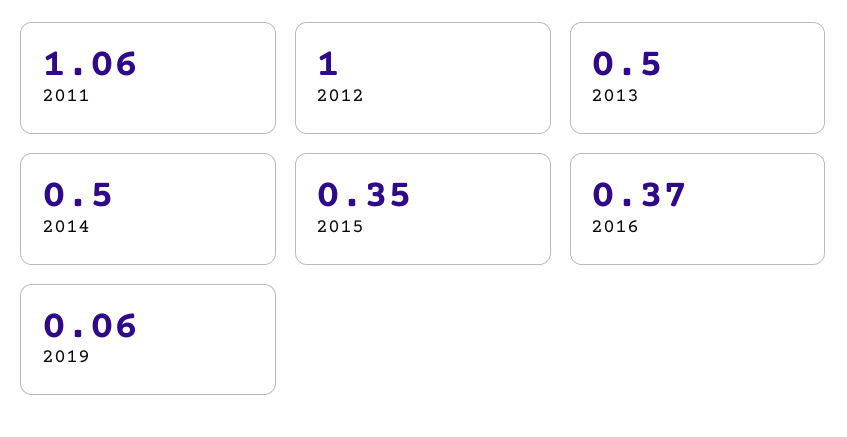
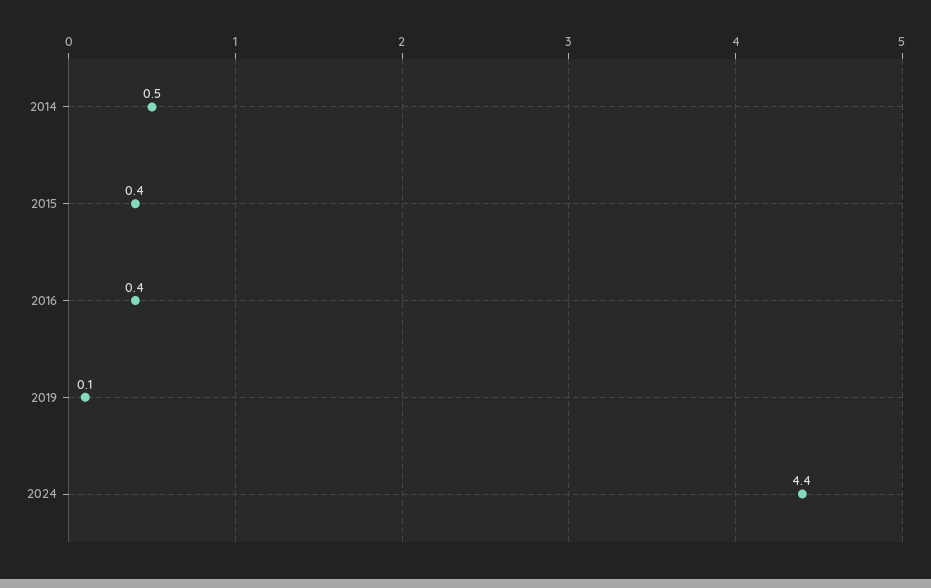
2011: 1.06 -> none
2012: 1 -> none
2013: 0.5 -> none
2024: none -> 4.4

